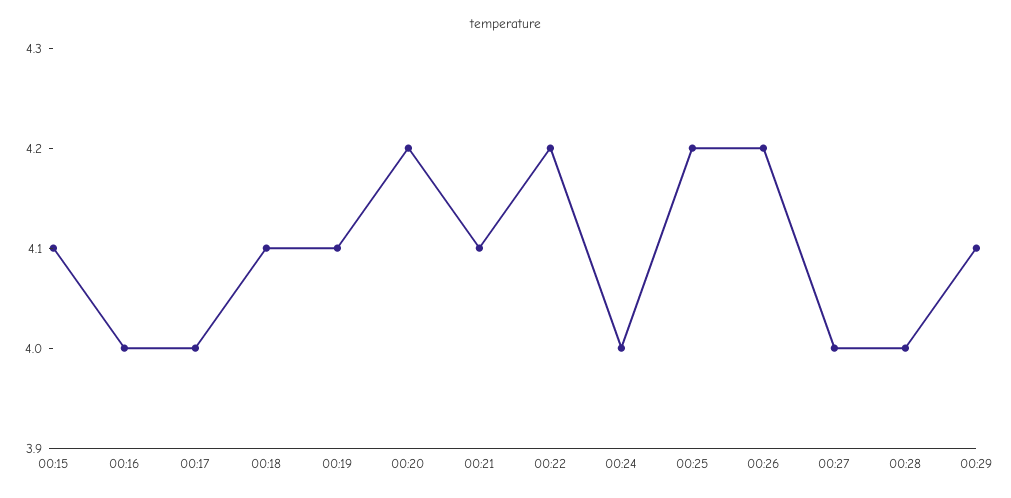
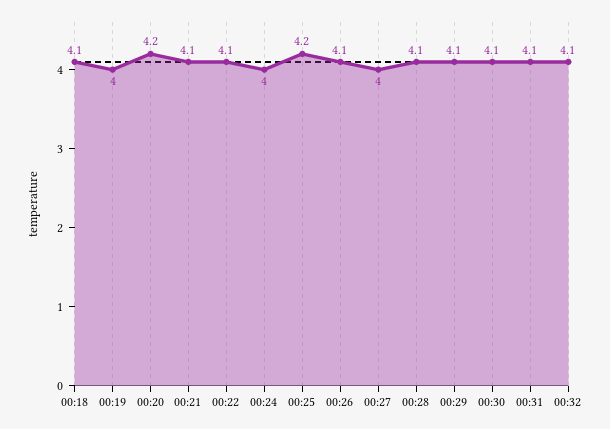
00:15: 4.1 -> none
00:16: 4 -> none
00:17: 4 -> none
00:19: 4.1 -> 4
00:22: 4.2 -> 4.1
00:26: 4.2 -> 4.1
00:28: 4 -> 4.1
00:30: none -> 4.1
00:31: none -> 4.1
00:32: none -> 4.1

